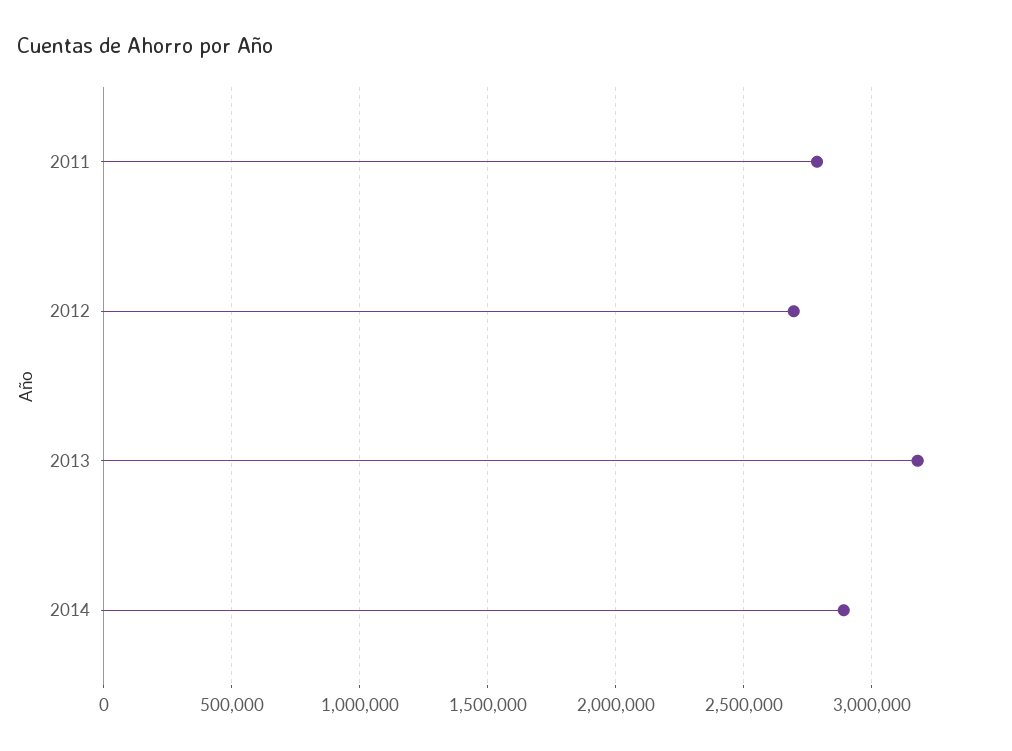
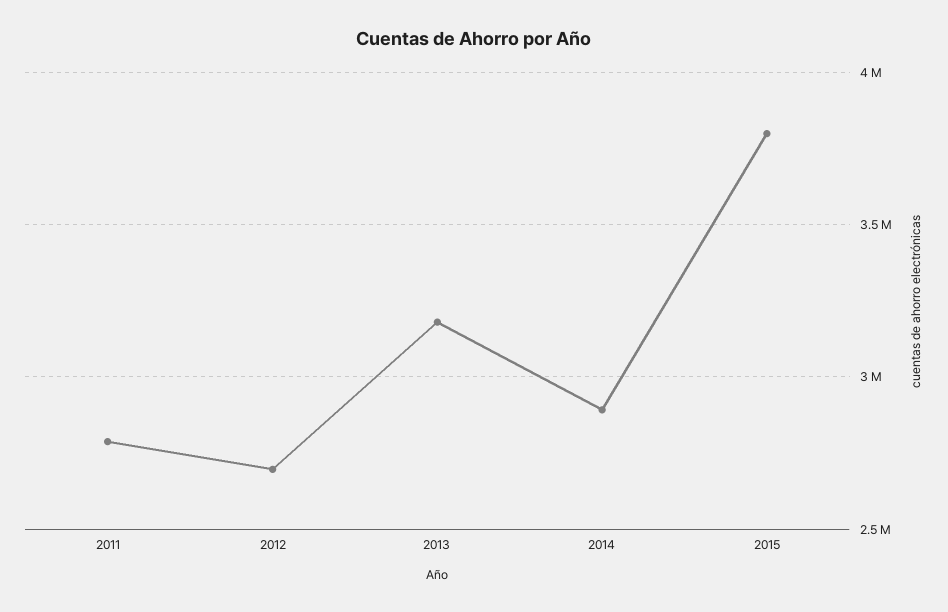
2015: none -> 3800000

